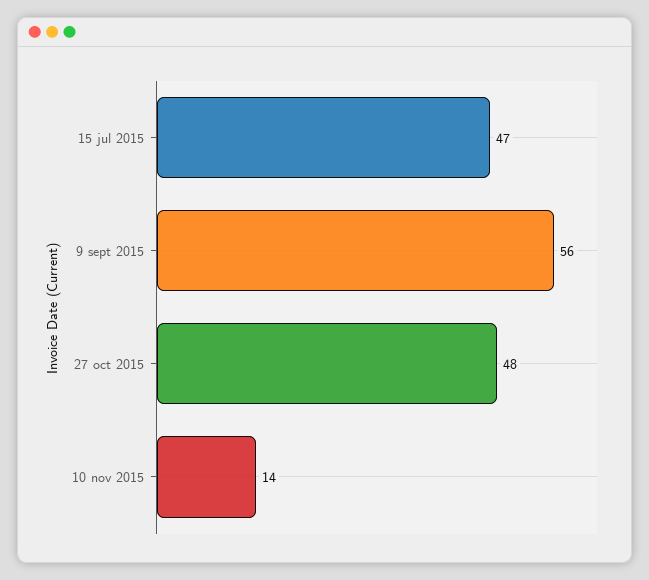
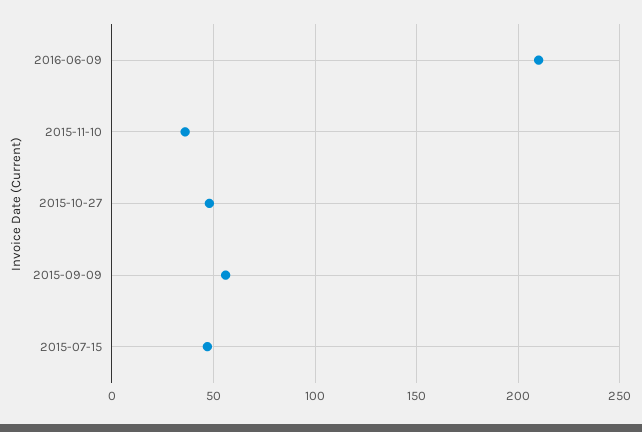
10 nov 2015: 14 -> 35
2016-06-09: none -> 210

